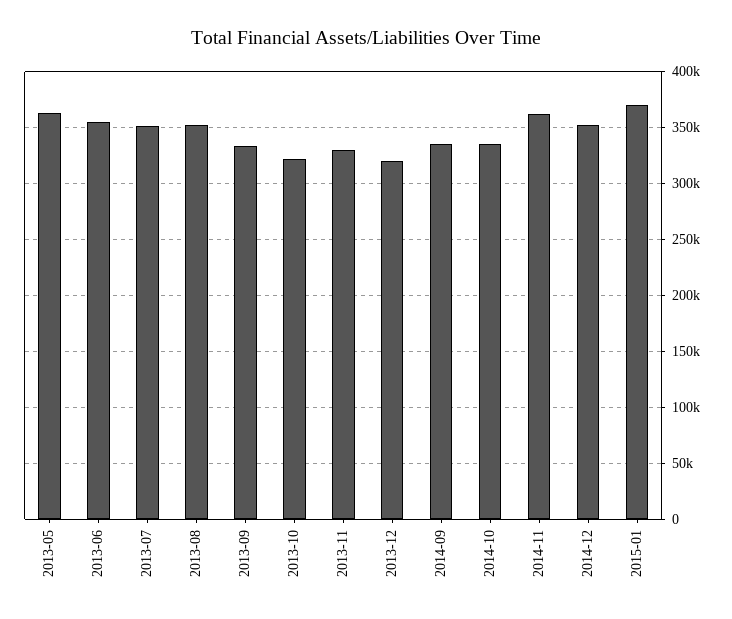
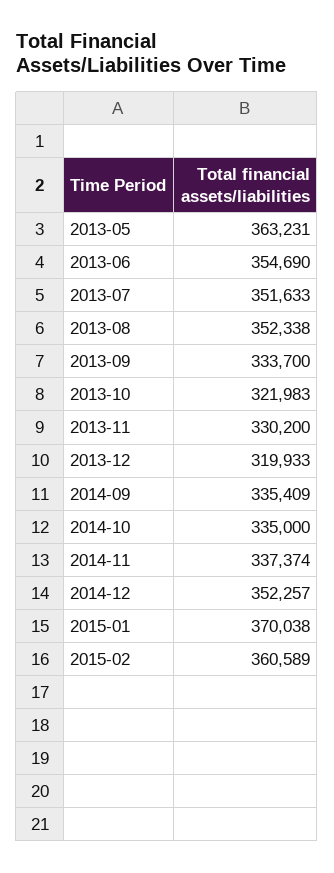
2014-11: 360000 -> 337374
2015-02: none -> 360589

